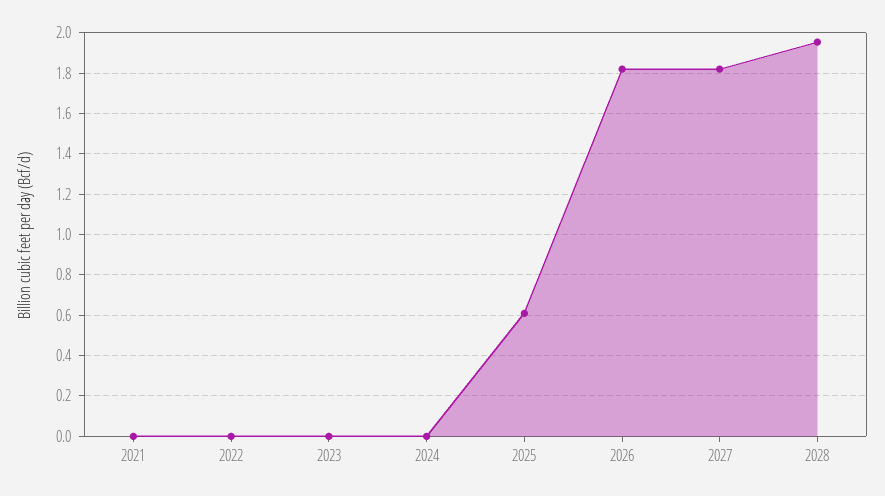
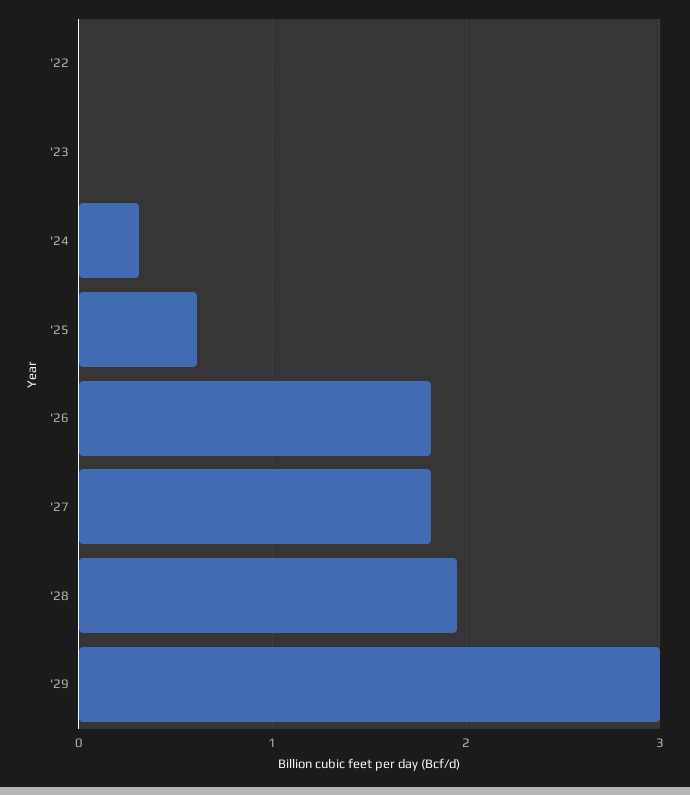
2021: 0 -> none
2024: 0 -> 0.3
'29: none -> 3

